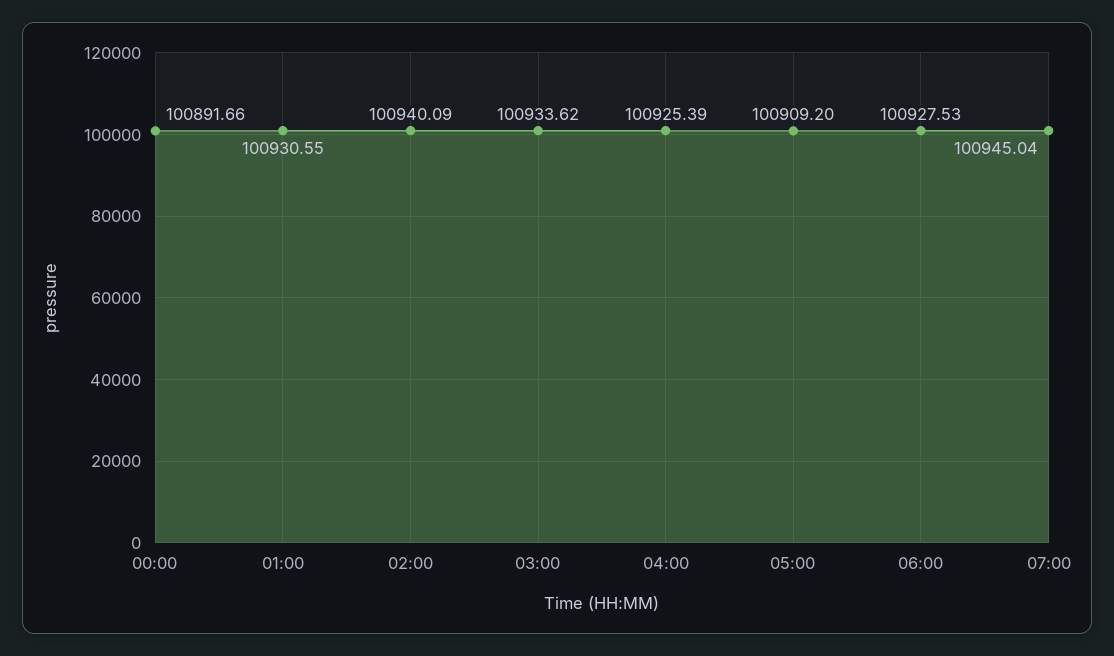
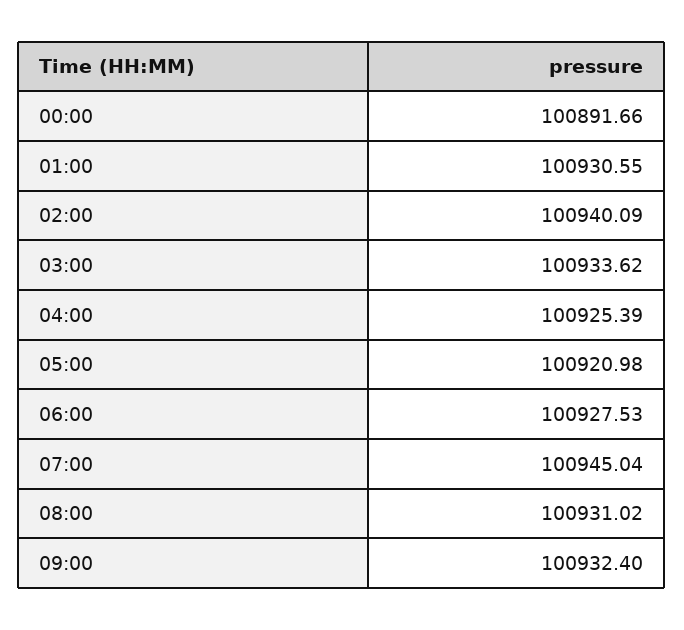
05:00: 100909.2 -> 100920.98
08:00: none -> 100931.02
09:00: none -> 100932.4

